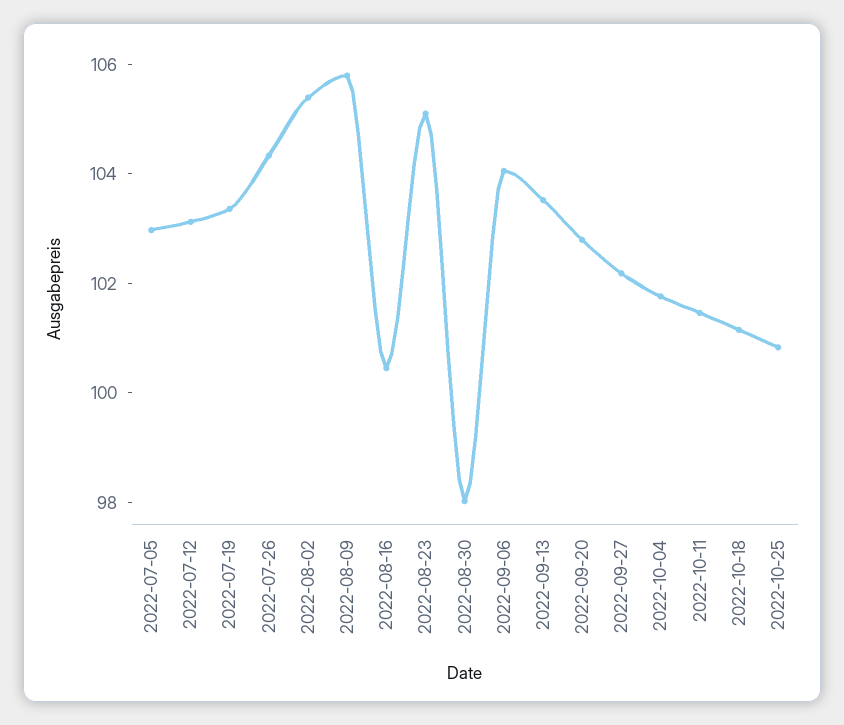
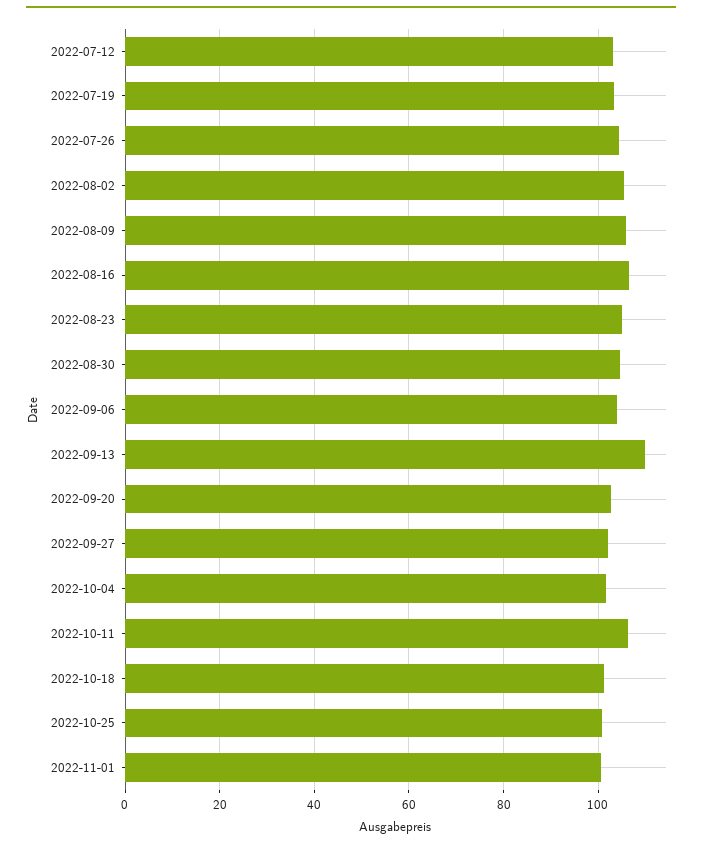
2022-07-05: 103 -> none
2022-08-16: 100.5 -> 106
2022-08-30: 98 -> 104
2022-09-13: 103.5 -> 110
2022-10-11: 101.5 -> 106
2022-11-01: none -> 100

